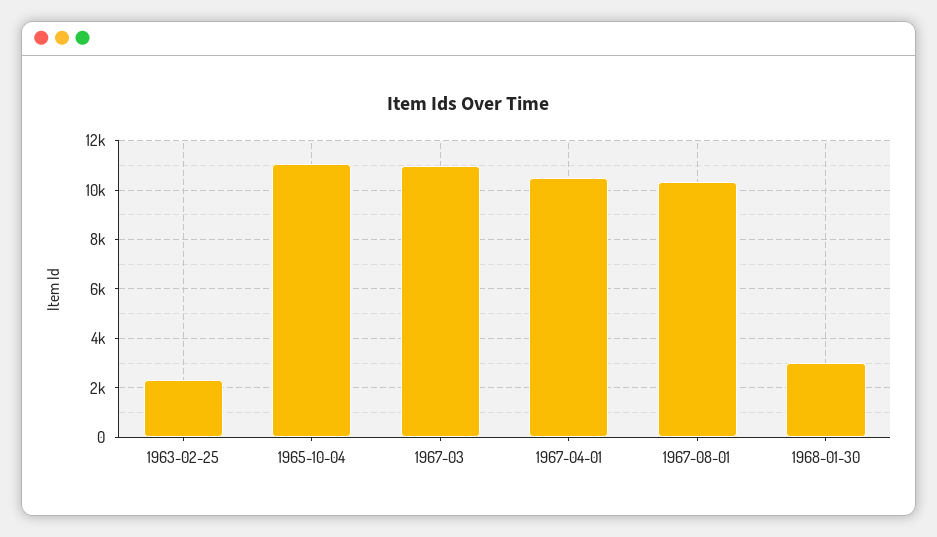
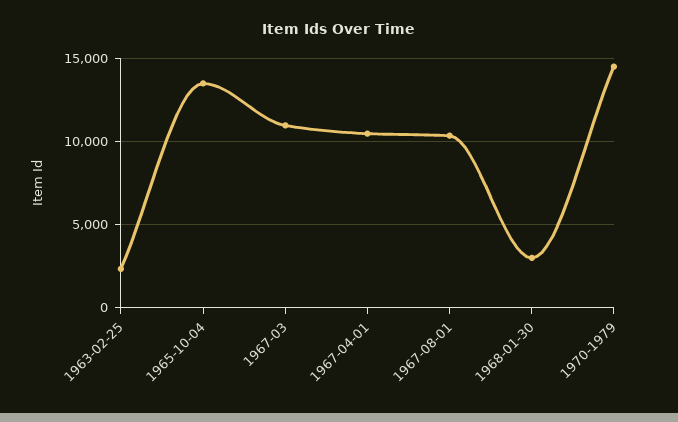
1965-10-04: 11000 -> 13500
1970-1979: none -> 14500

